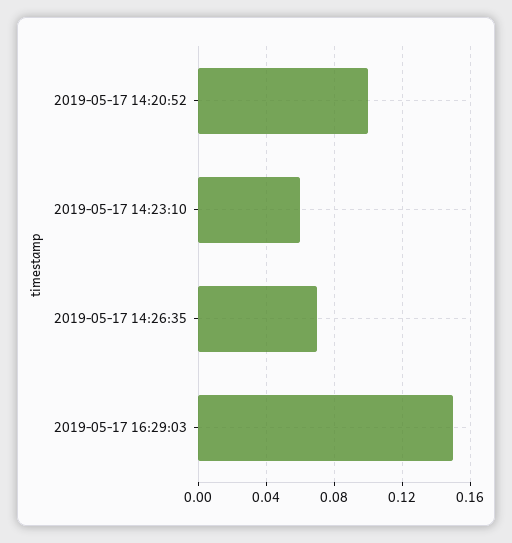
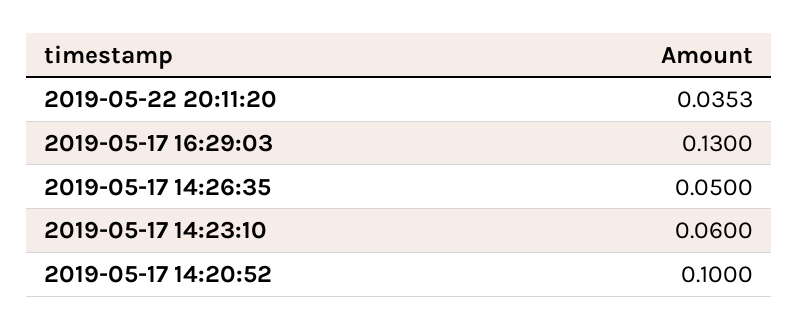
2019-05-17 14:26:35: 0.07 -> 0.05
2019-05-17 16:29:03: 0.15 -> 0.13
2019-05-22 20:11:20: none -> 0.0353

